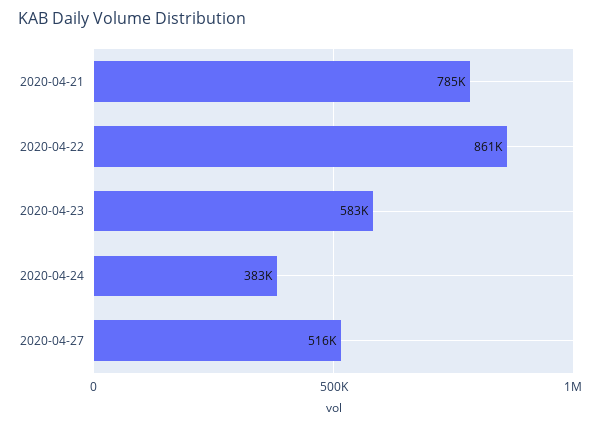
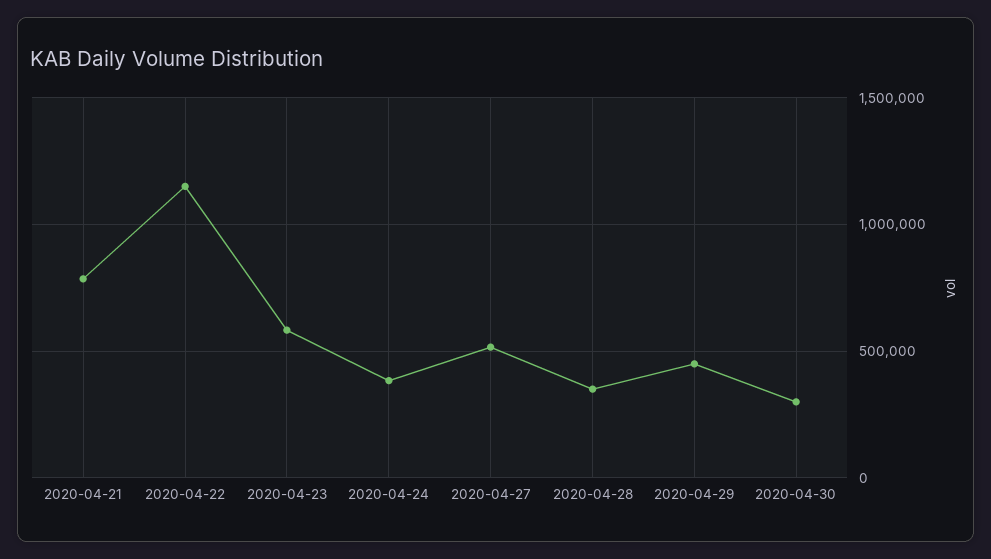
2020-04-22: 861000 -> 1150000
2020-04-28: none -> 350000
2020-04-29: none -> 450000
2020-04-30: none -> 300000

